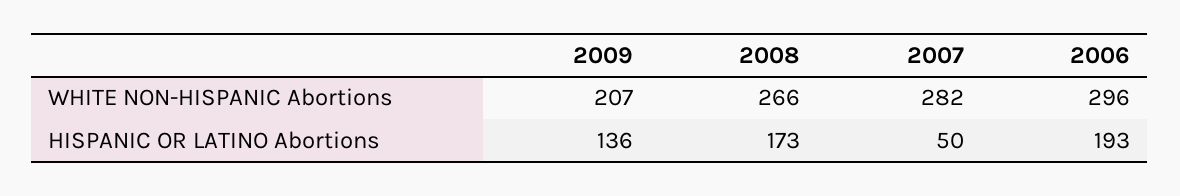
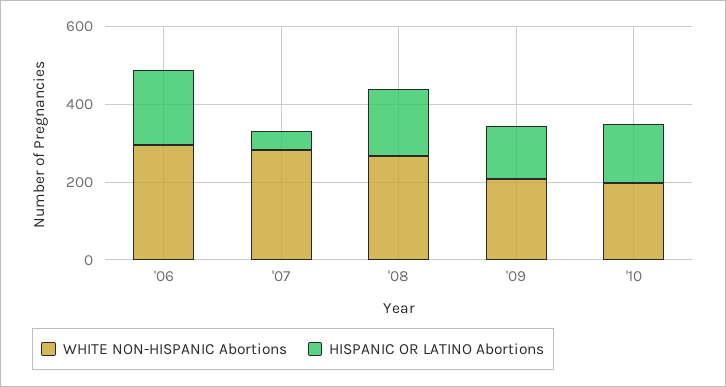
WHITE NON-HISPANIC Abortions, '10: none -> 200
HISPANIC OR LATINO Abortions, '10: none -> 150

